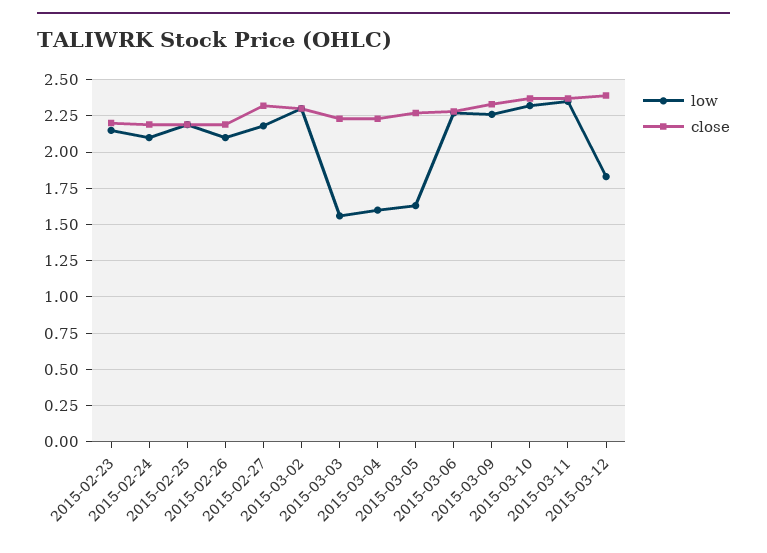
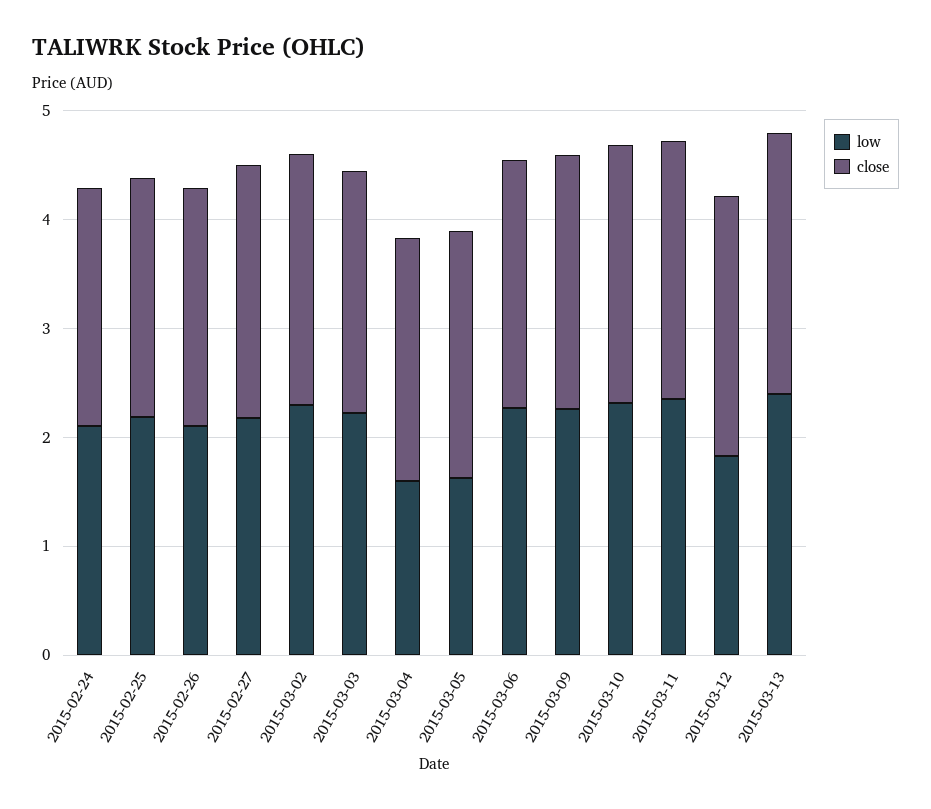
low, 2015-02-23: 2.15 -> none
close, 2015-02-23: 2.2 -> none
low, 2015-03-03: 1.55 -> 2.2
low, 2015-03-13: none -> 2.4
close, 2015-03-13: none -> 2.4

